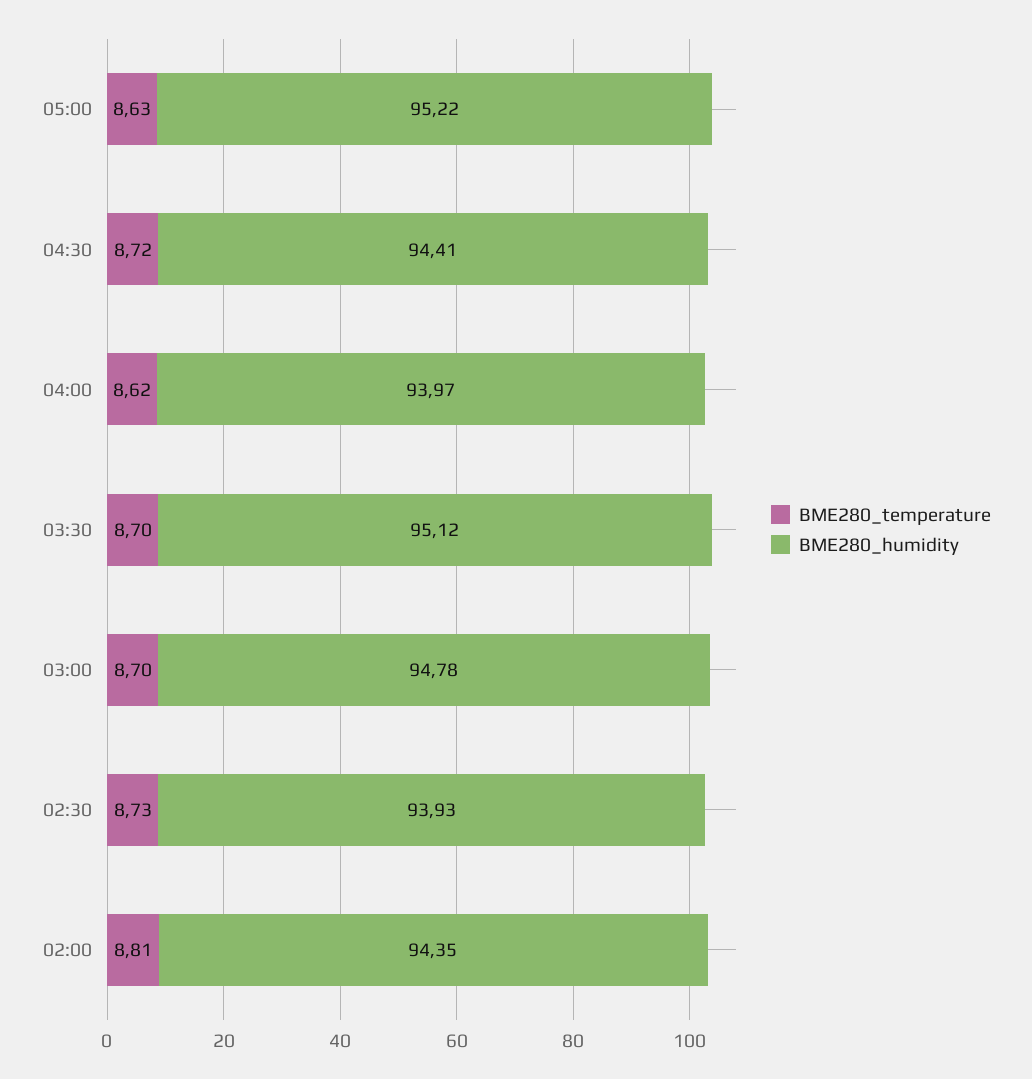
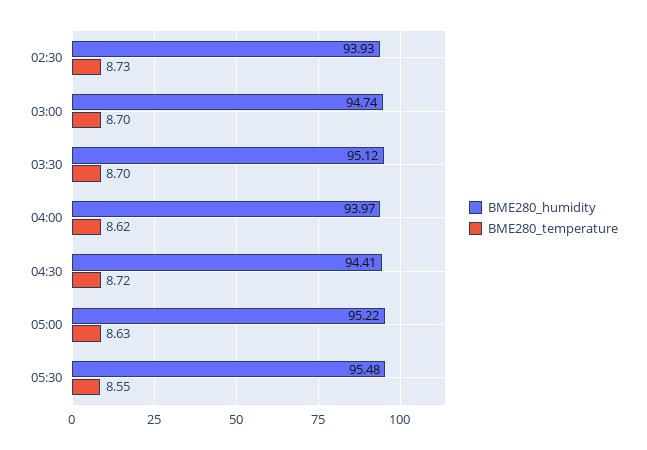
BME280_humidity, 03:00: 94.78 -> 94.74
BME280_temperature, 02:00: 8.81 -> none
BME280_humidity, 02:00: 94.35 -> none
BME280_humidity, 05:30: none -> 95.48
BME280_temperature, 05:30: none -> 8.55

